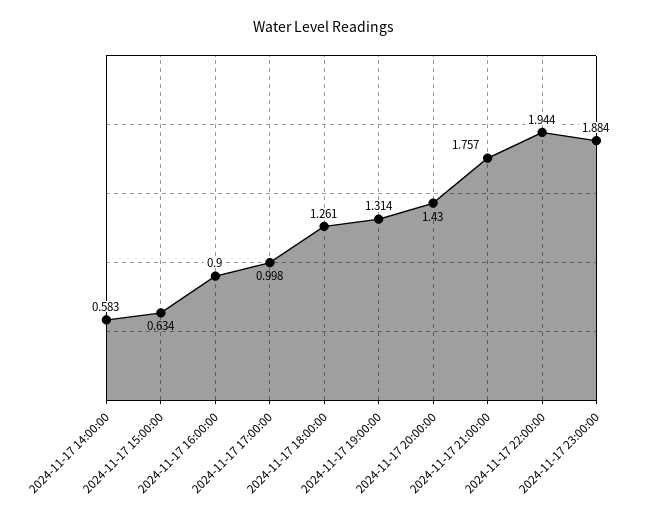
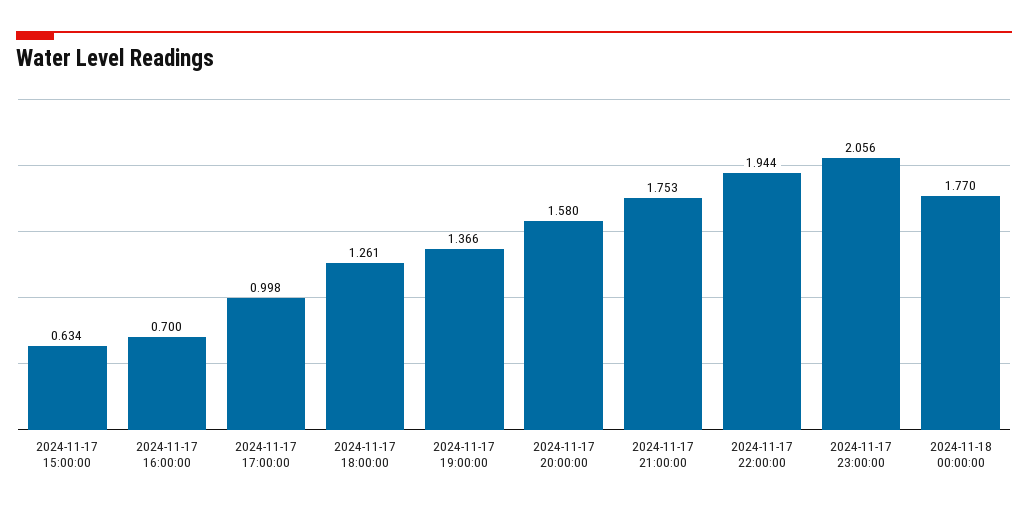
2024-11-17 14:00:00: 0.583 -> none
2024-11-17 16:00:00: 0.9 -> 0.7
2024-11-17 19:00:00: 1.314 -> 1.366
2024-11-17 20:00:00: 1.43 -> 1.58
2024-11-17 21:00:00: 1.757 -> 1.753
2024-11-17 23:00:00: 1.884 -> 2.056
2024-11-18 00:00:00: none -> 1.77

